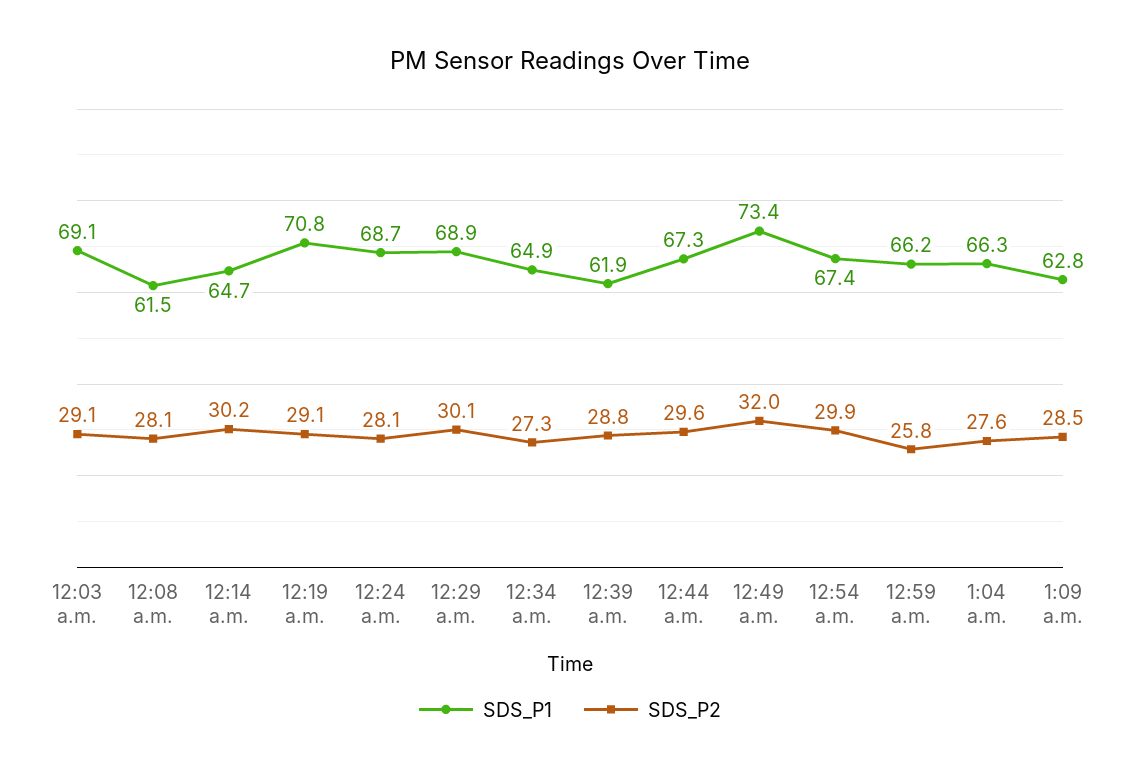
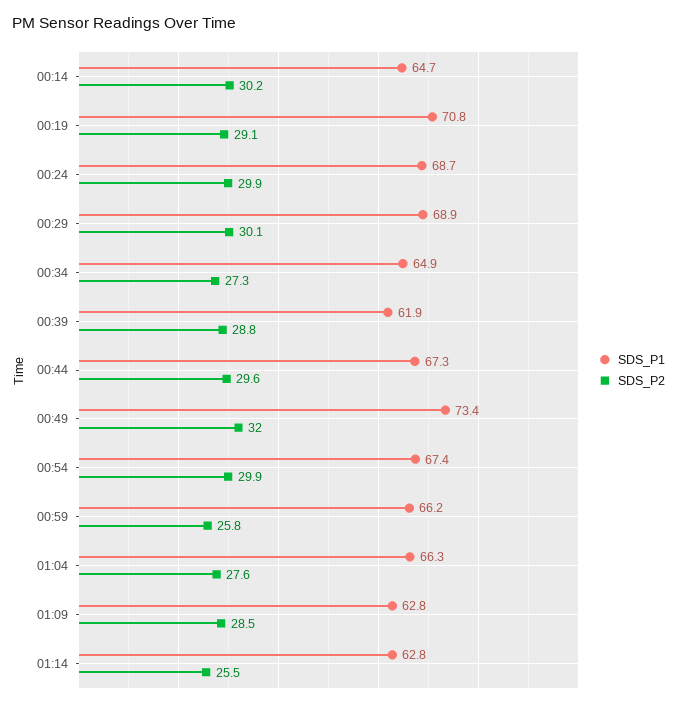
SDS_P1, 12:03 a.m.: 69.1 -> none
SDS_P2, 12:03 a.m.: 29.1 -> none
SDS_P1, 12:08 a.m.: 61.5 -> none
SDS_P2, 12:08 a.m.: 28.1 -> none
SDS_P2, 12:24 a.m.: 28.1 -> 29.9
SDS_P1, 01:14: none -> 62.8
SDS_P2, 01:14: none -> 25.5

